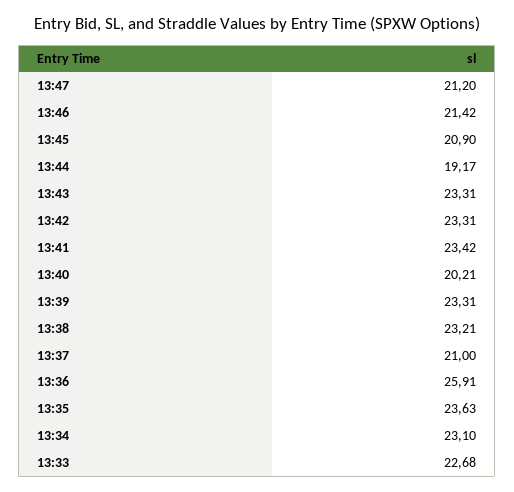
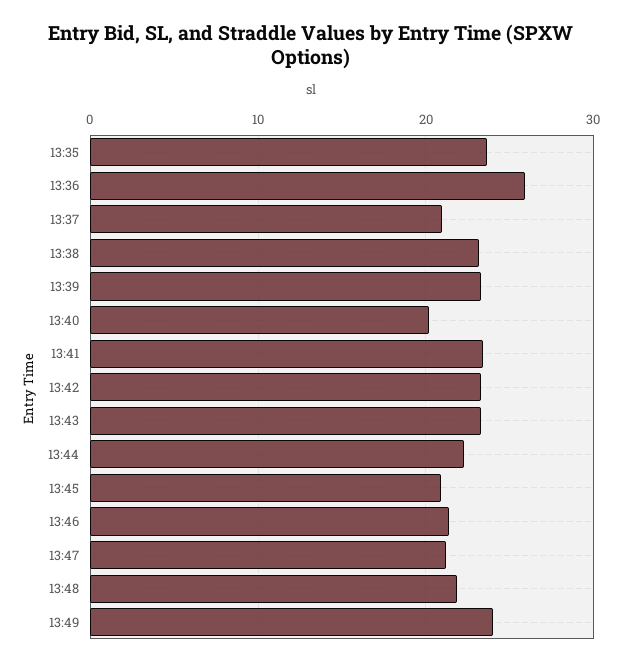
13:44: 19.17 -> 22
13:34: 23.1 -> none
13:33: 22.68 -> none
13:48: none -> 22
13:49: none -> 24

